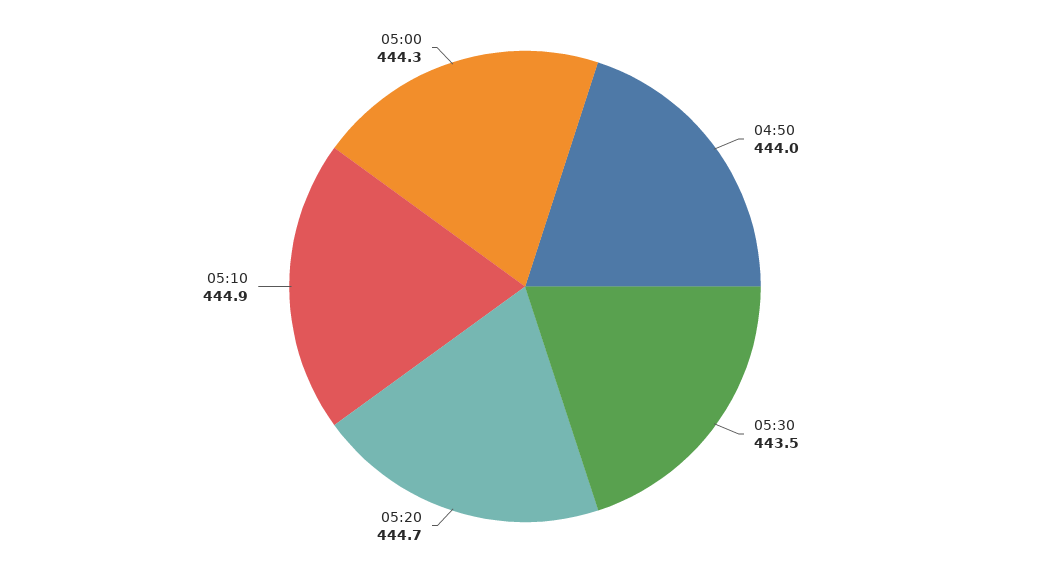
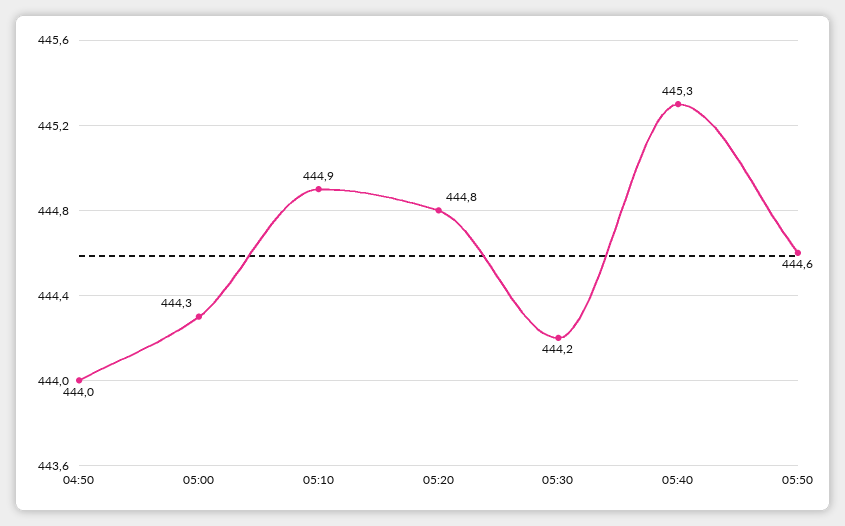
05:30: 443.5 -> 444.2
05:20: 444.7 -> 444.8
05:40: none -> 445.3
05:50: none -> 444.6

